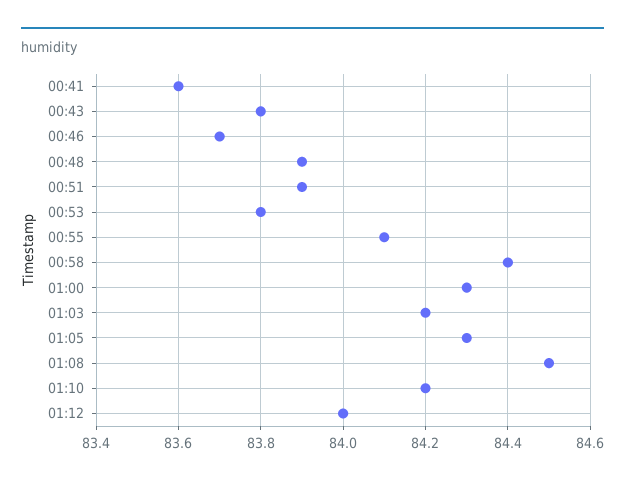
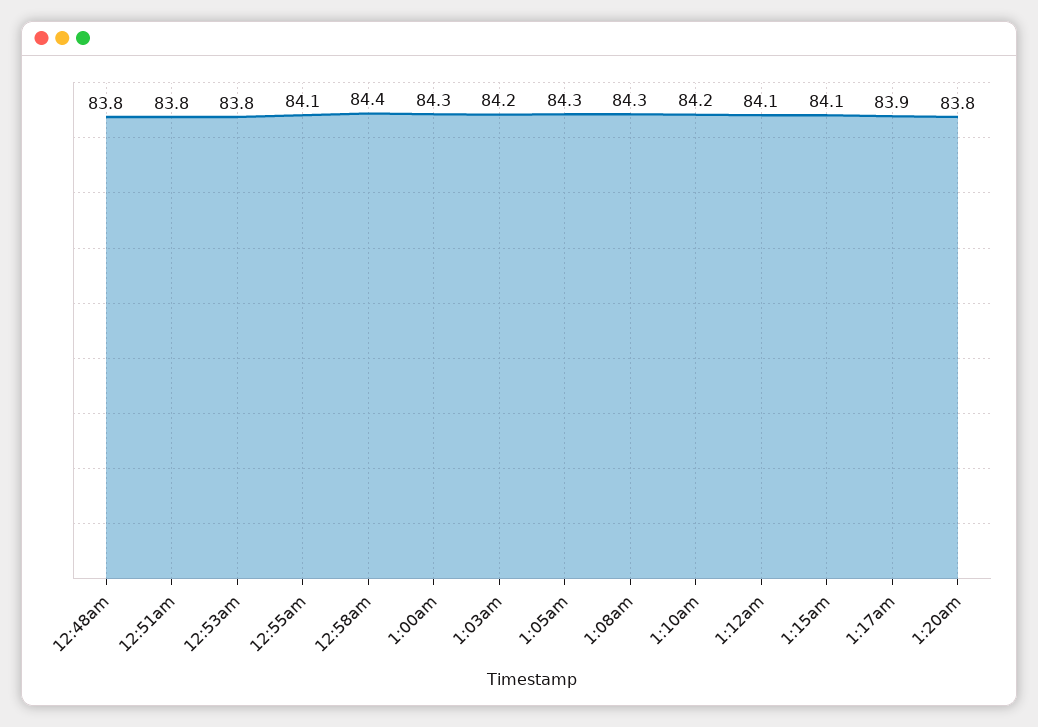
00:41: 83.6 -> none
00:43: 83.8 -> none
00:46: 83.7 -> none
00:48: 83.9 -> 83.8
00:51: 83.9 -> 83.8
01:08: 84.5 -> 84.3
01:12: 84 -> 84.1
1:15am: none -> 84.1
1:17am: none -> 83.9
1:20am: none -> 83.8

